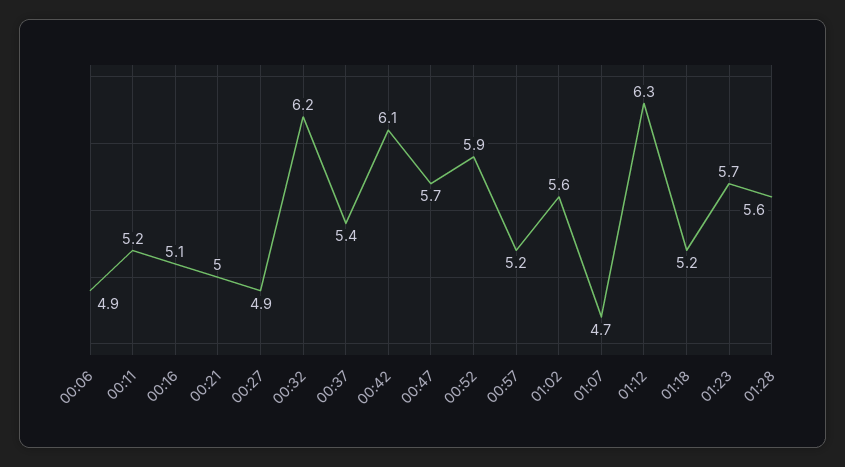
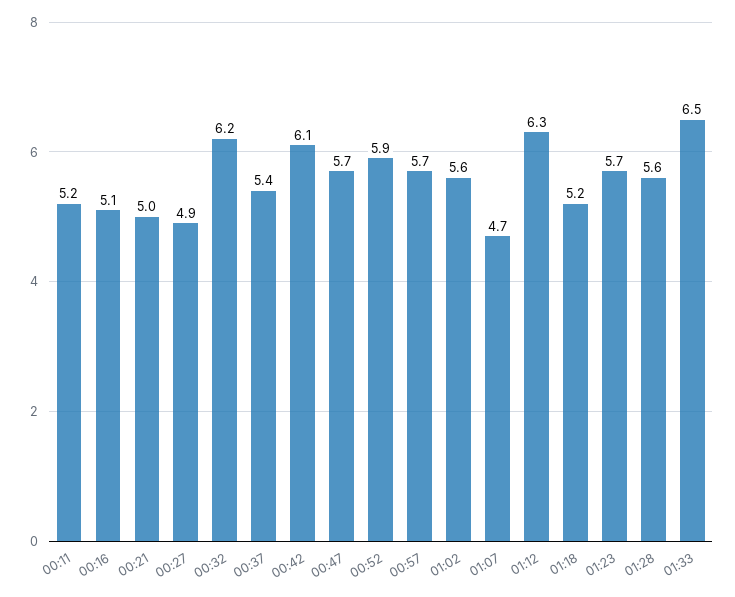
00:06: 4.9 -> none
00:57: 5.2 -> 5.7
01:33: none -> 6.5

